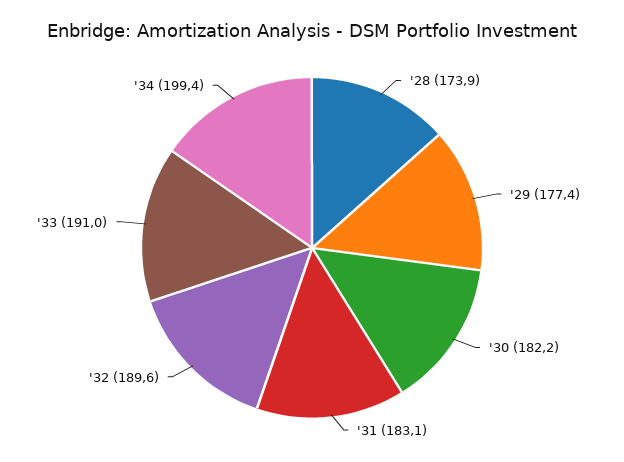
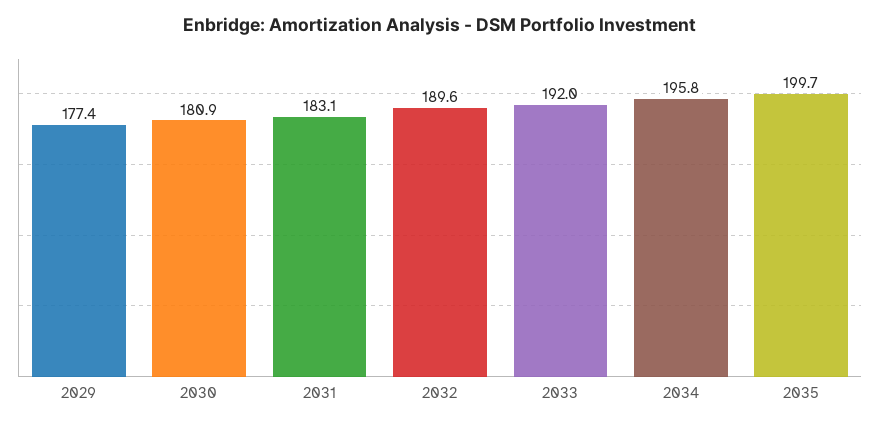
'28: 173.9 -> none
'30: 182.2 -> 180.9
'33: 191 -> 192
'34: 199.4 -> 195.8
2035: none -> 199.7

